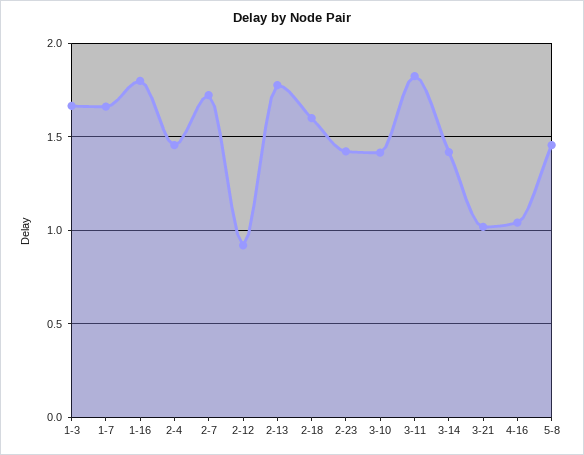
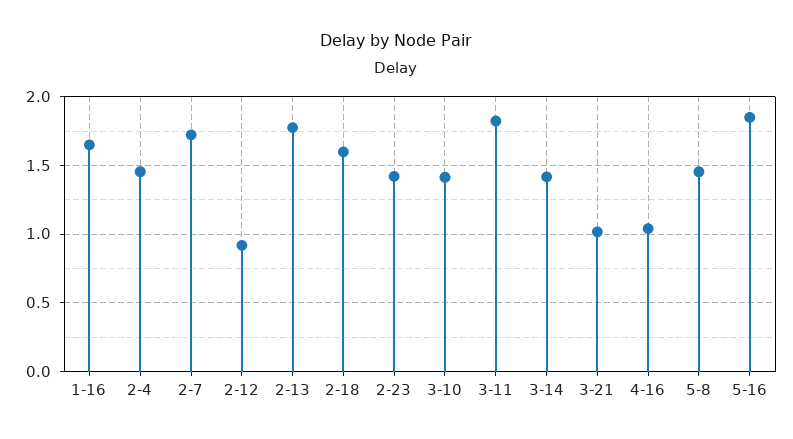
1-3: 1.65 -> none
1-7: 1.65 -> none
1-16: 1.8 -> 1.65
5-16: none -> 1.85

